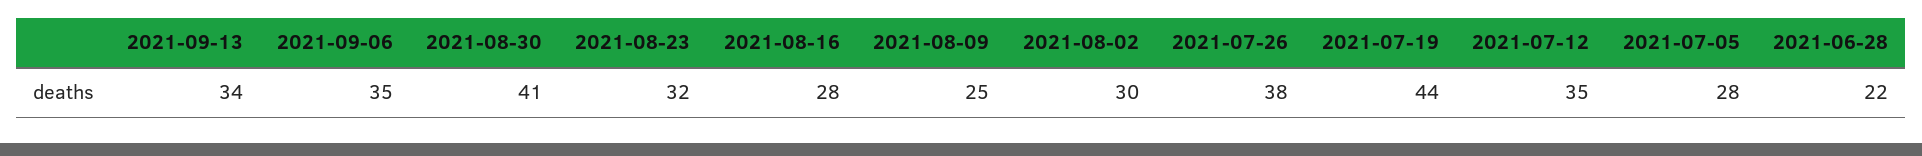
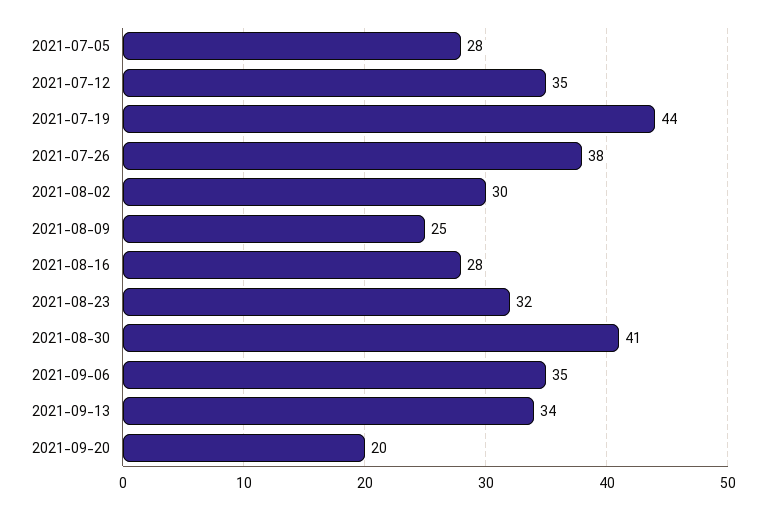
2021-06-28: 22 -> none
2021-09-20: none -> 20

